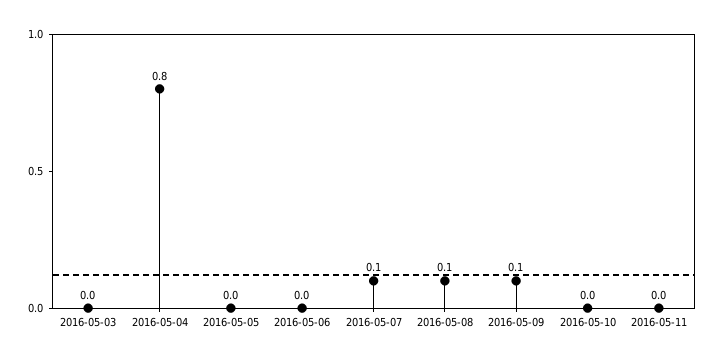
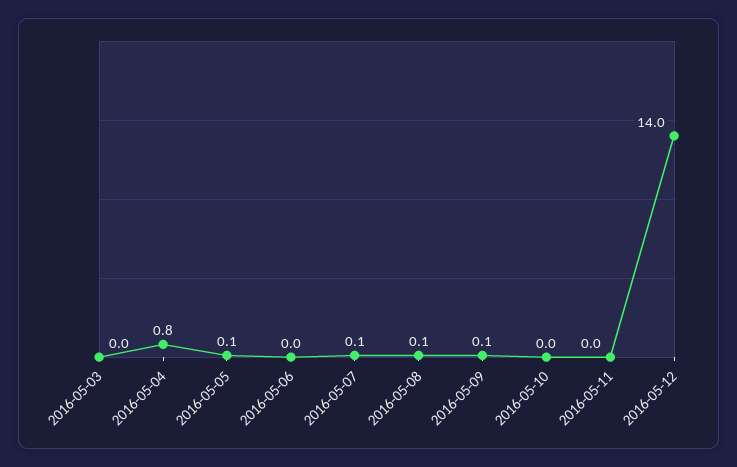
2016-05-05: 0 -> 0.1
2016-05-12: none -> 14

